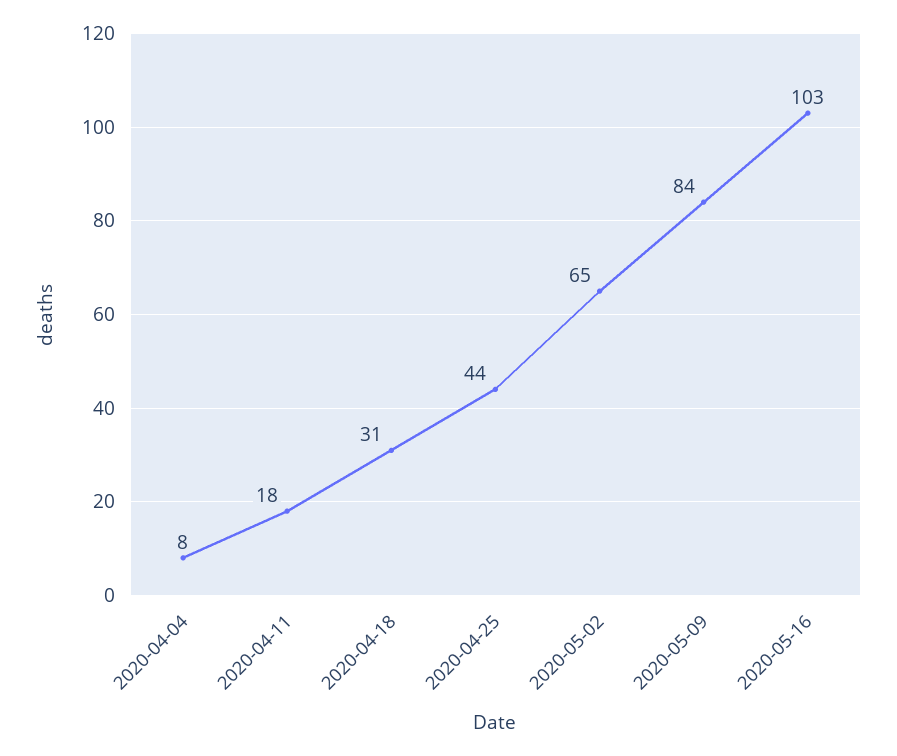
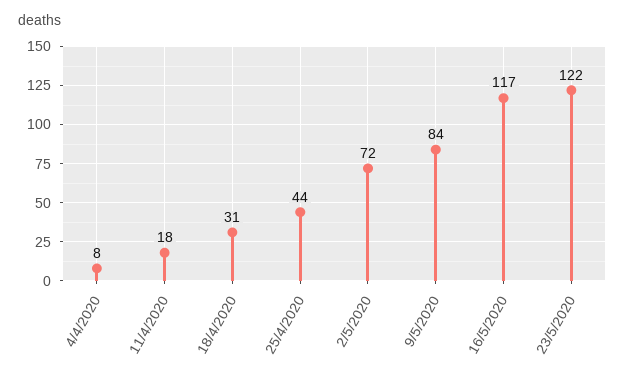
2020-05-02: 65 -> 72
2020-05-16: 103 -> 117
23/5/2020: none -> 122

